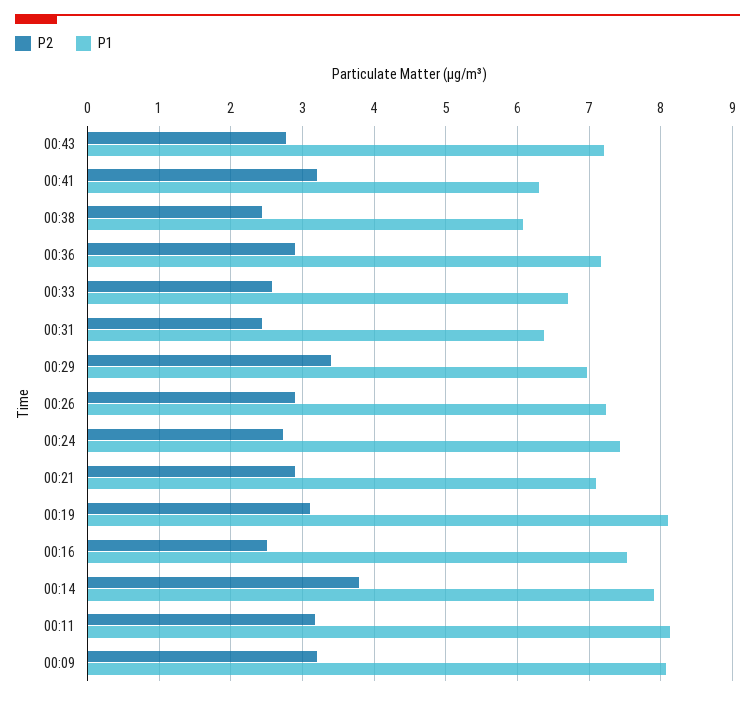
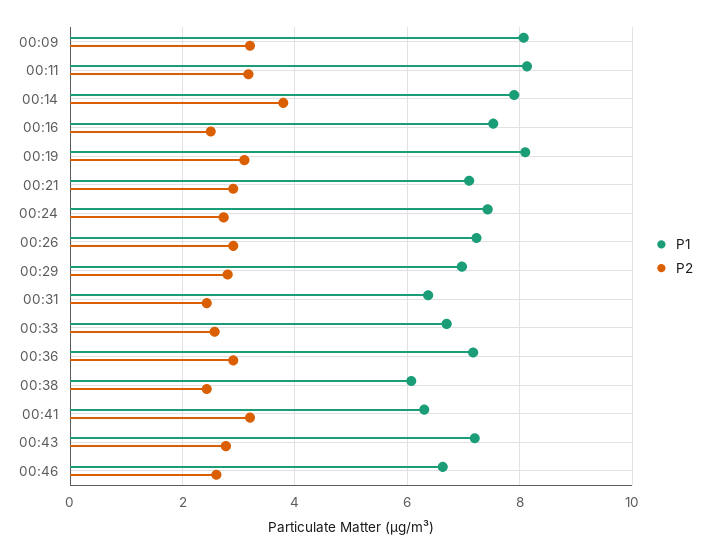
P2, 00:29: 3.4 -> 2.8
P1, 00:46: none -> 6.6
P2, 00:46: none -> 2.6

